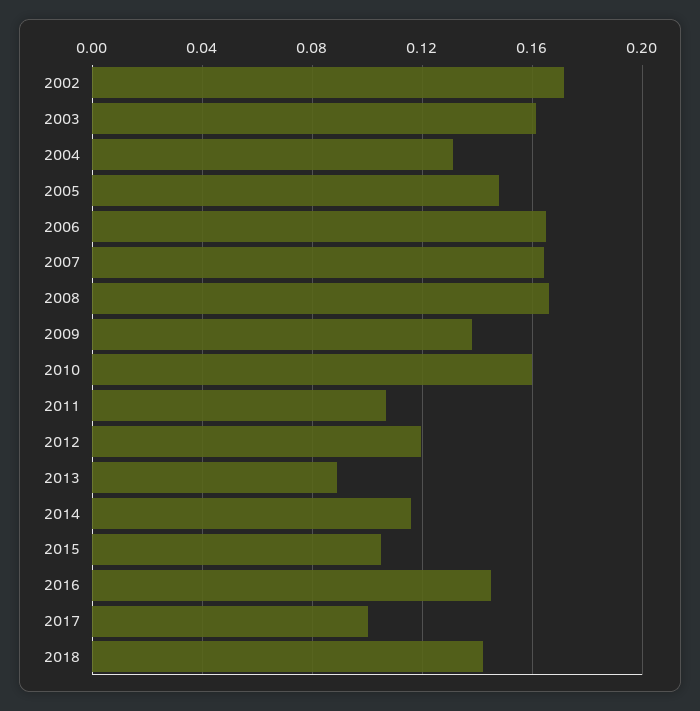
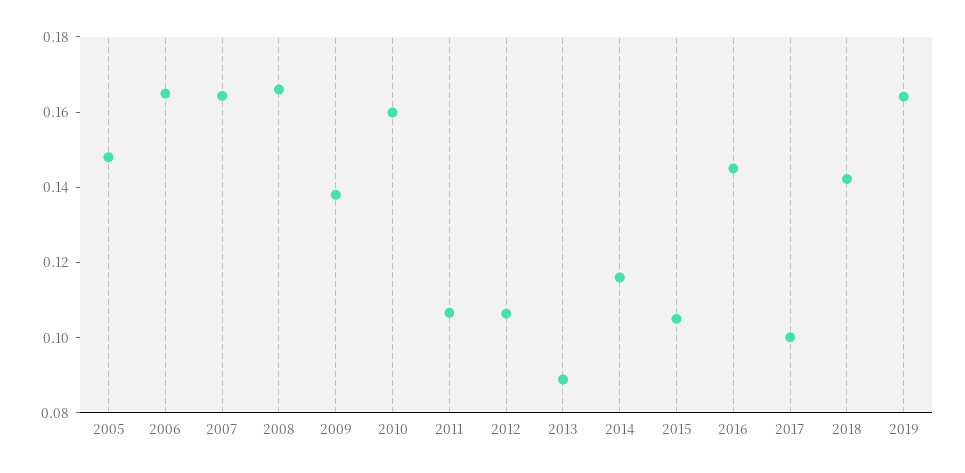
2002: 0.17 -> none
2003: 0.16 -> none
2004: 0.13 -> none
2012: 0.12 -> 0.105
2019: none -> 0.165

